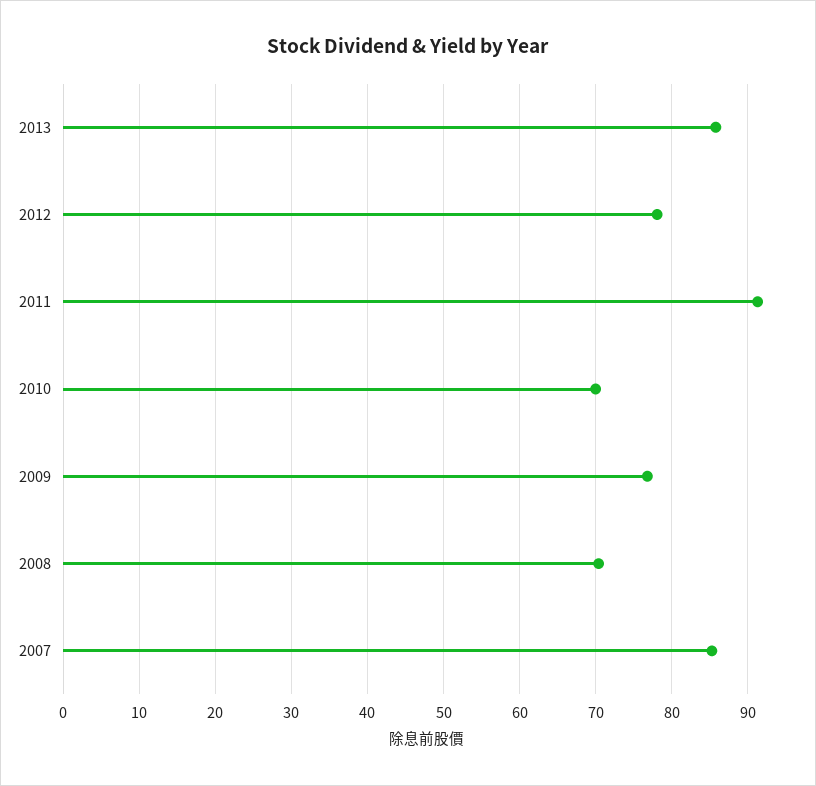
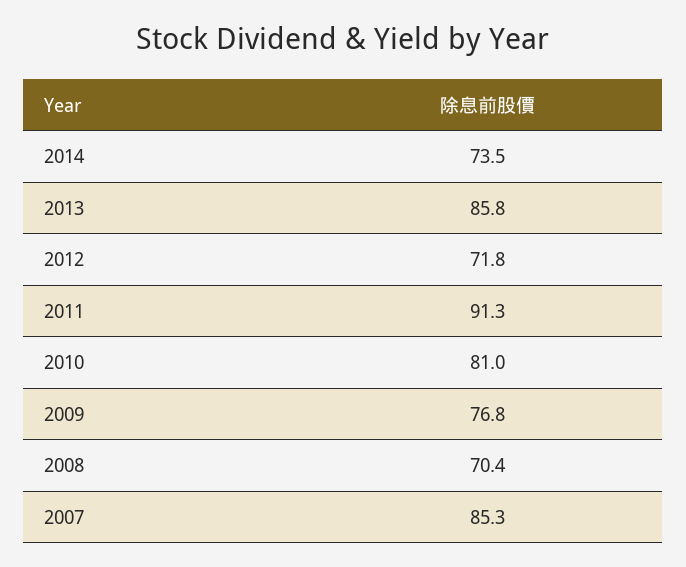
2012: 78 -> 71.8
2010: 70 -> 81
2014: none -> 73.5

